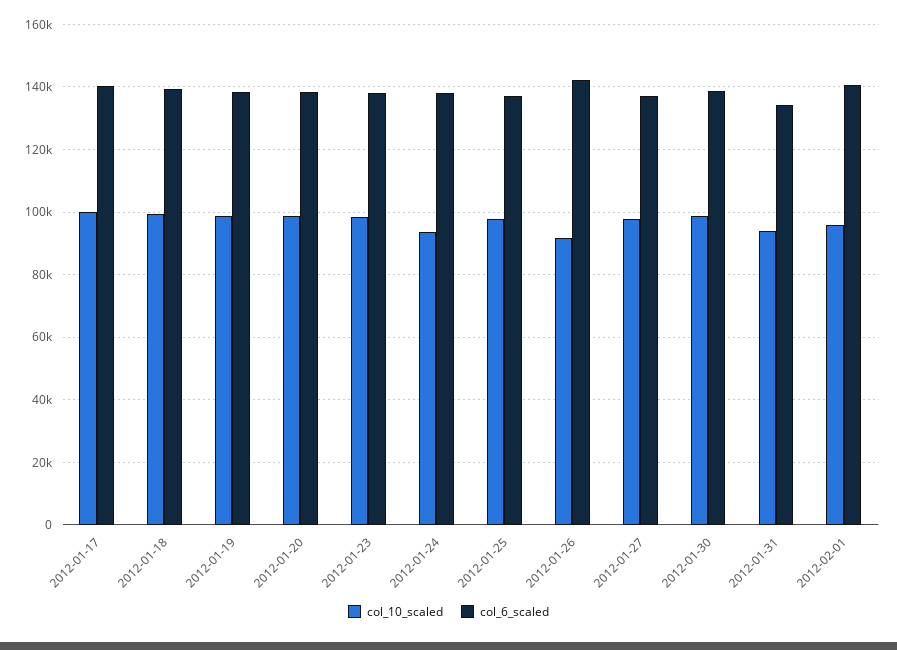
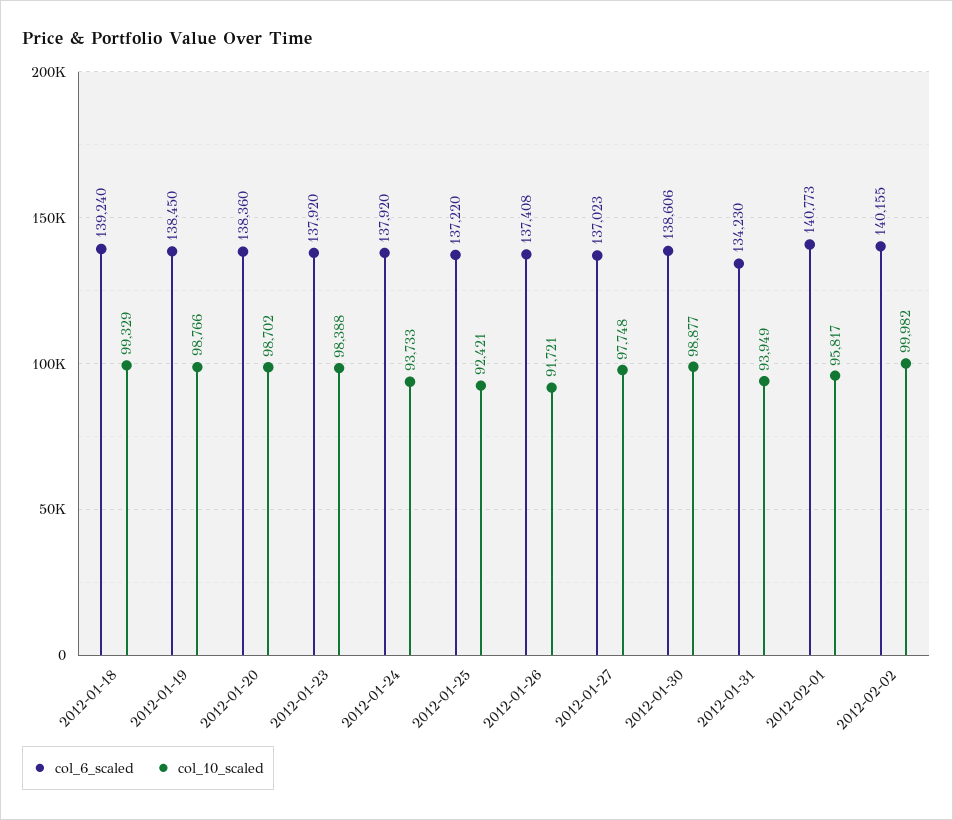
col_10_scaled, 2012-01-17: 100000 -> none
col_6_scaled, 2012-01-17: 140000 -> none
col_10_scaled, 2012-01-25: 98000 -> 92421
col_6_scaled, 2012-01-26: 142000 -> 137408
col_6_scaled, 2012-02-02: none -> 140155
col_10_scaled, 2012-02-02: none -> 99982

